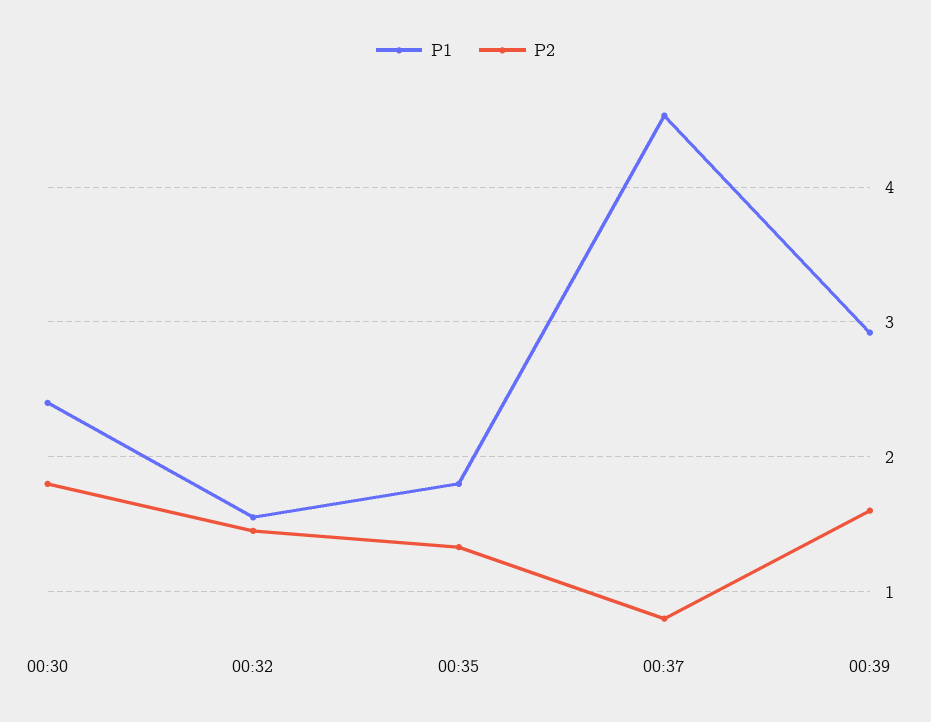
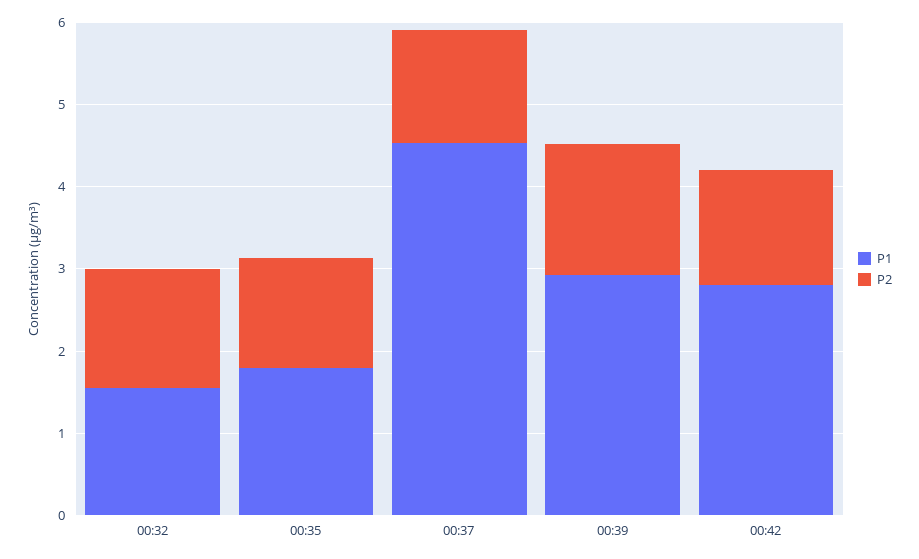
P1, 00:30: 2.4 -> none
P2, 00:30: 1.8 -> none
P2, 00:37: 0.8 -> 1.4
P1, 00:42: none -> 2.8
P2, 00:42: none -> 1.4

